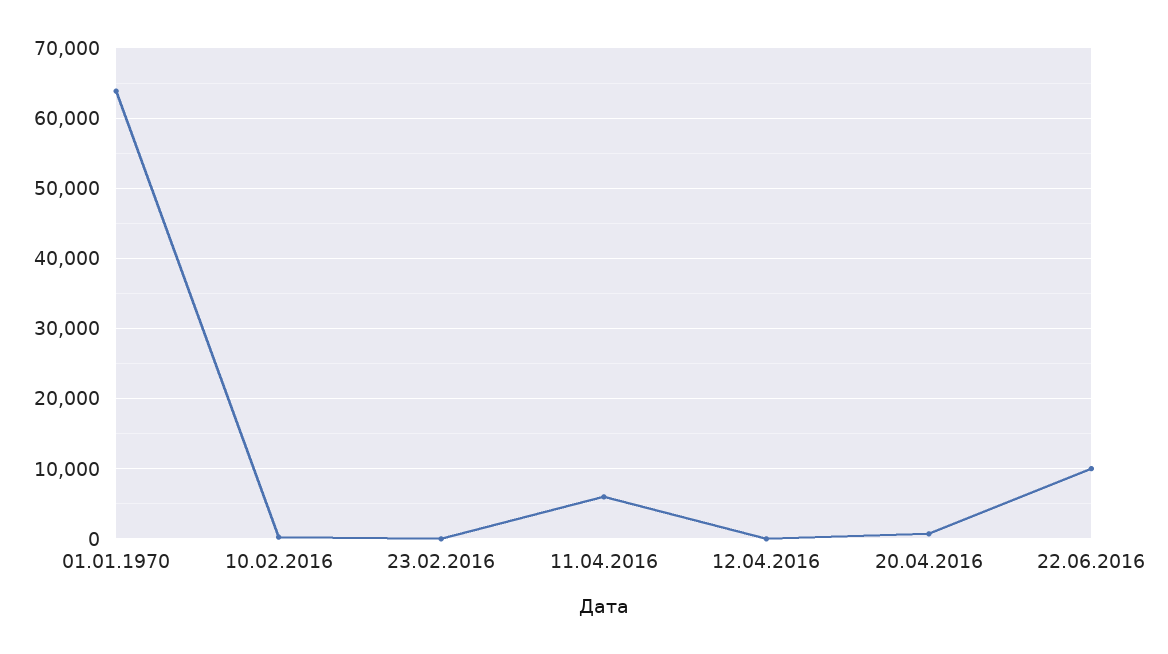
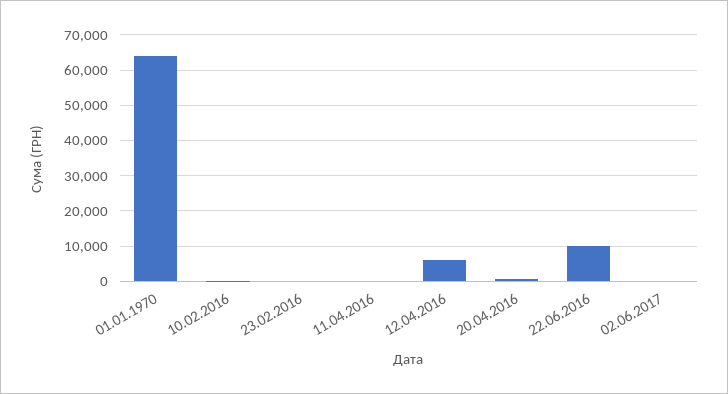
11.04.2016: 6000 -> 0
12.04.2016: 0 -> 6000
02.06.2017: none -> 0

